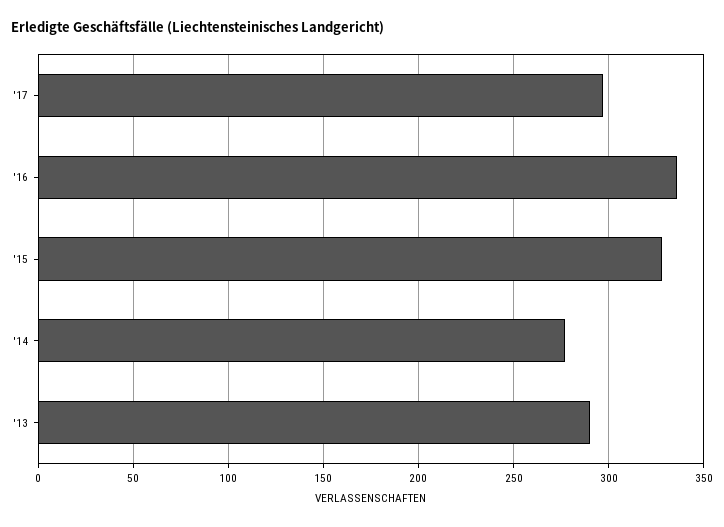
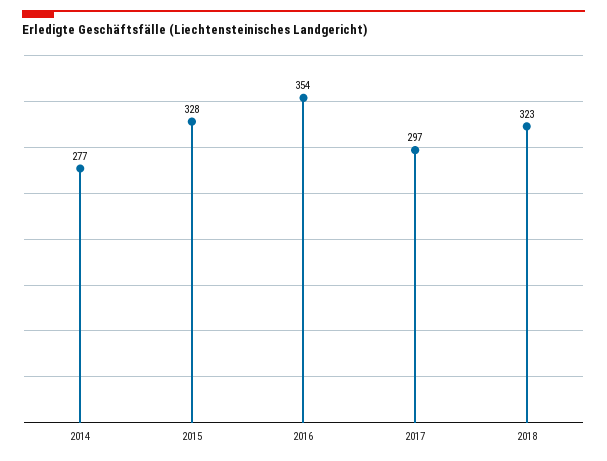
'16: 335 -> 354
'13: 290 -> none
2018: none -> 323

